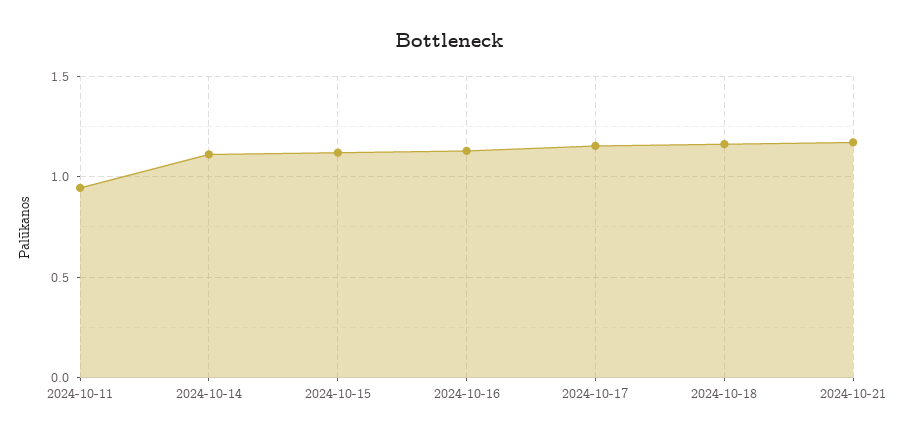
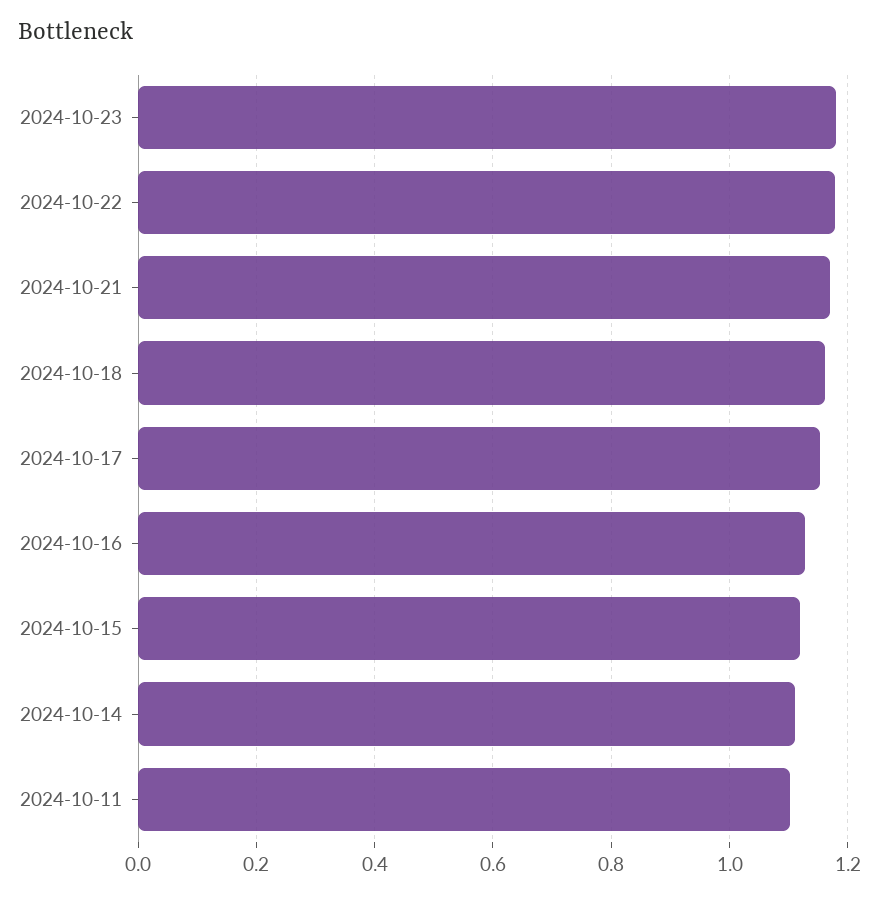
2024-10-11: 0.95 -> 1.1
2024-10-23: none -> 1.18
2024-10-22: none -> 1.18

